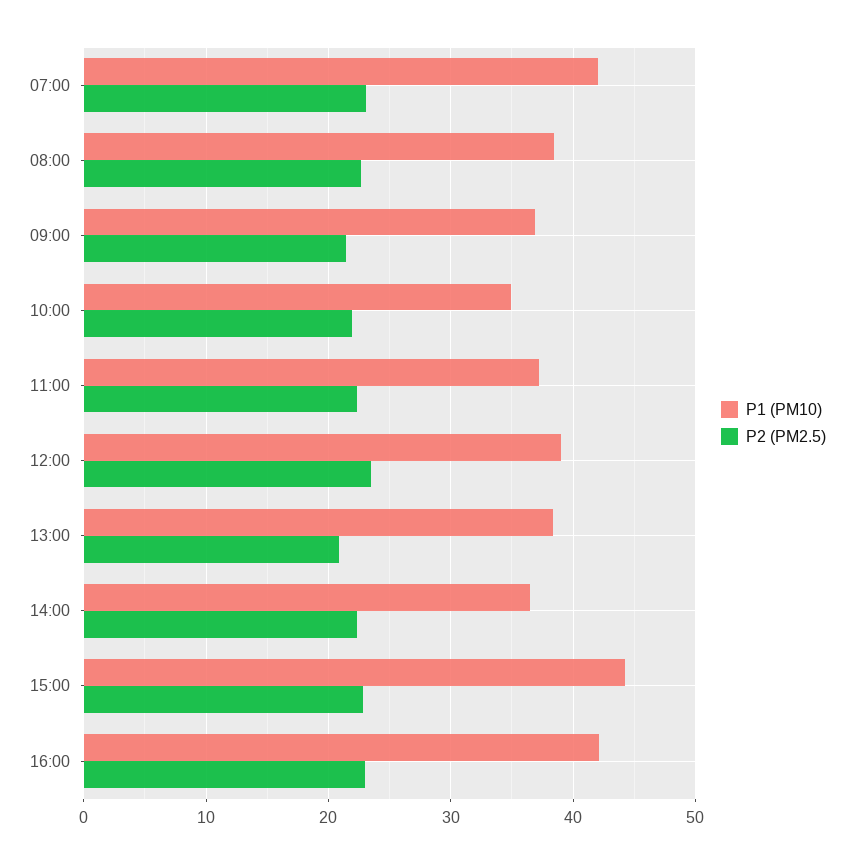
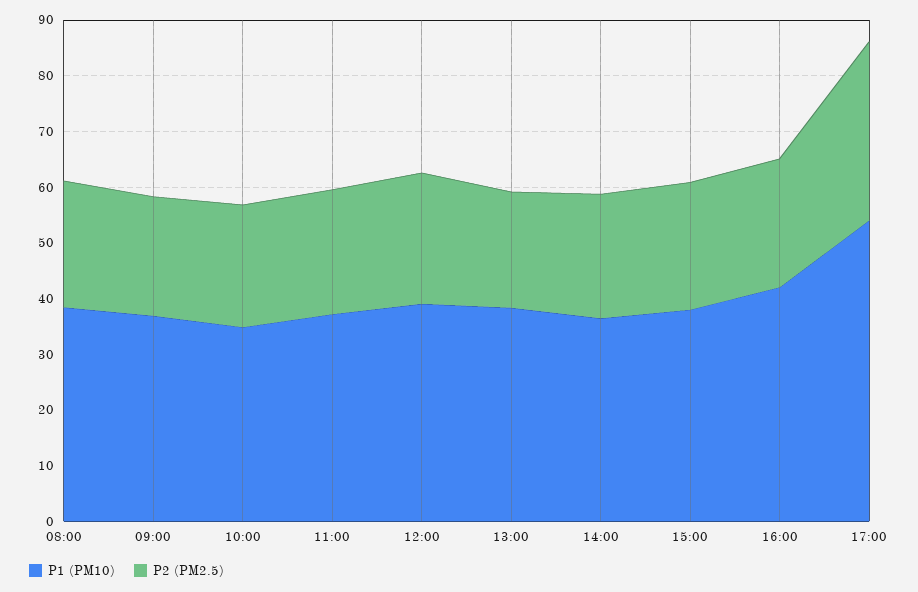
P1 (PM10), 07:00: 42 -> none
P2 (PM2.5), 07:00: 23 -> none
P1 (PM10), 15:00: 44 -> 38
P1 (PM10), 17:00: none -> 54
P2 (PM2.5), 17:00: none -> 32

